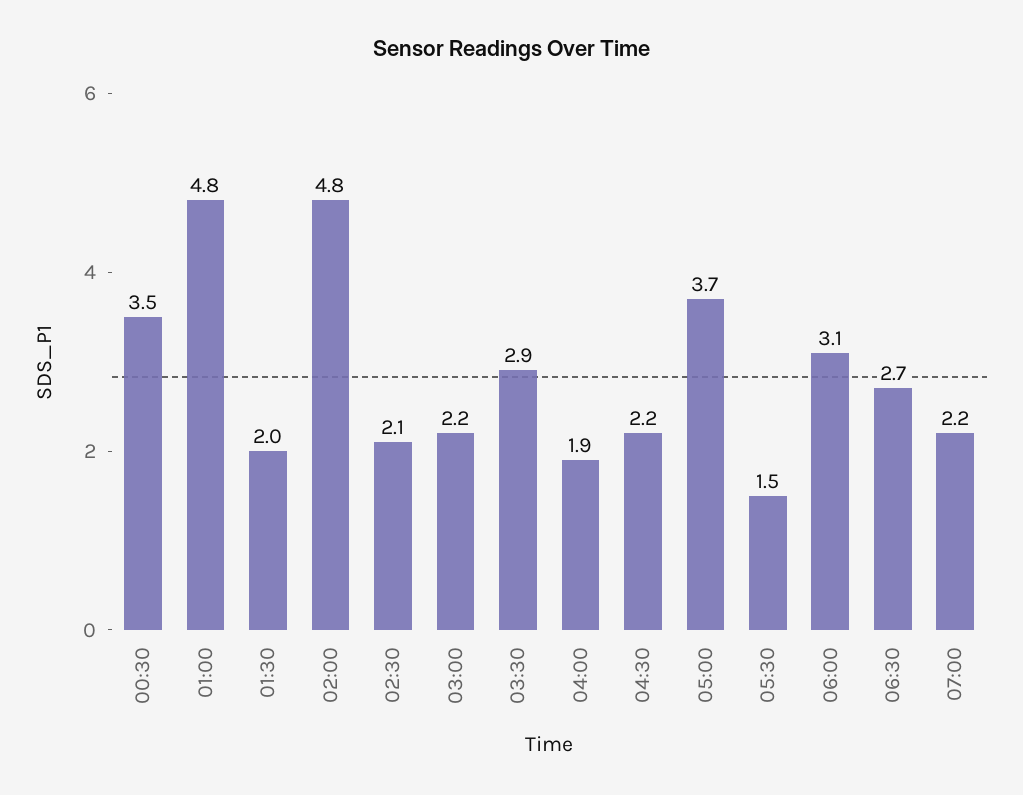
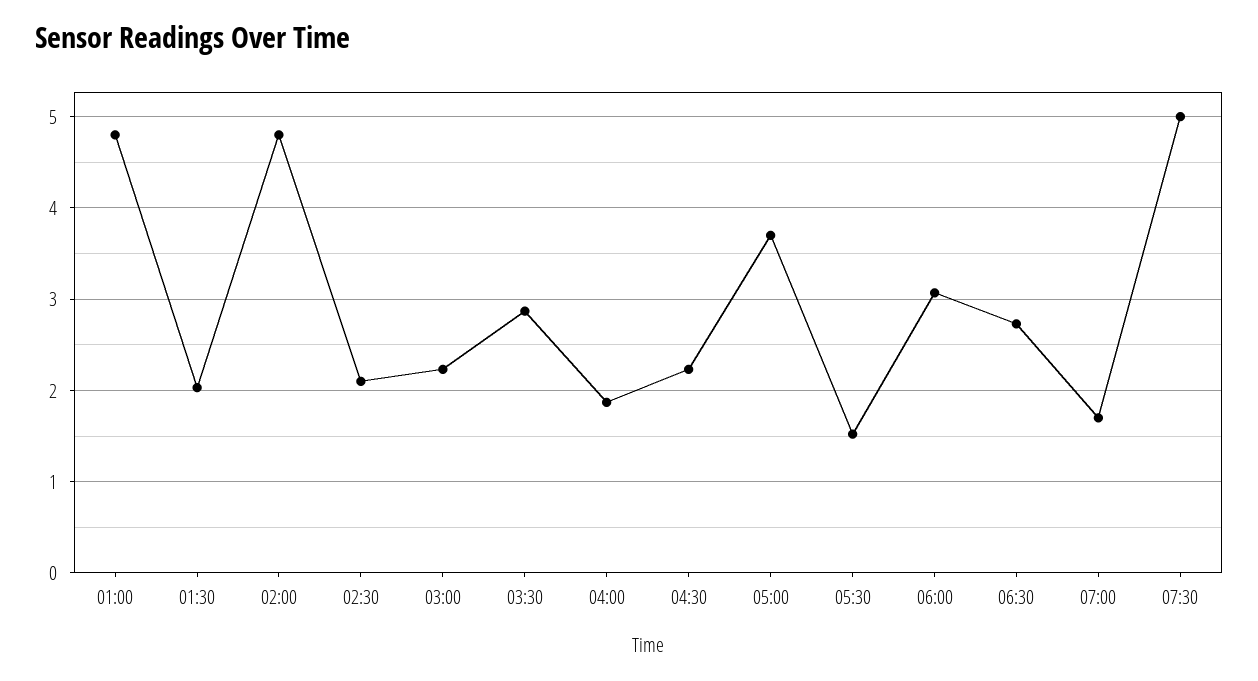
00:30: 3.5 -> none
07:00: 2.2 -> 1.7
07:30: none -> 5

